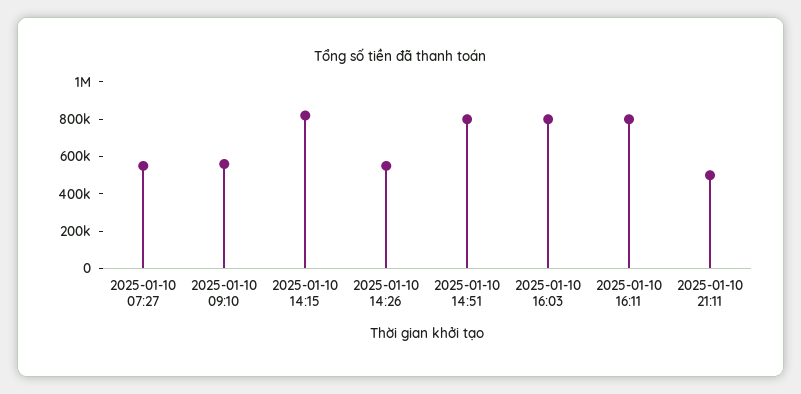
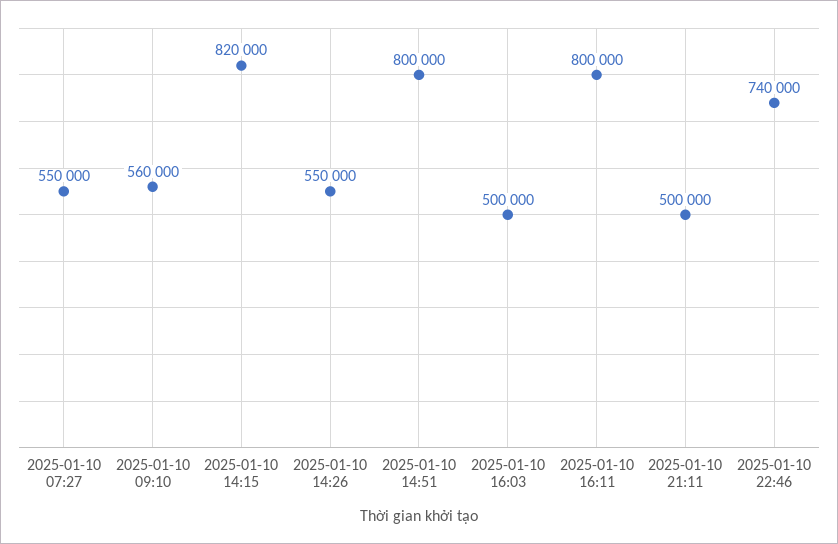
2025-01-10 16:03: 800000 -> 500000
2025-01-10 22:46: none -> 740000

